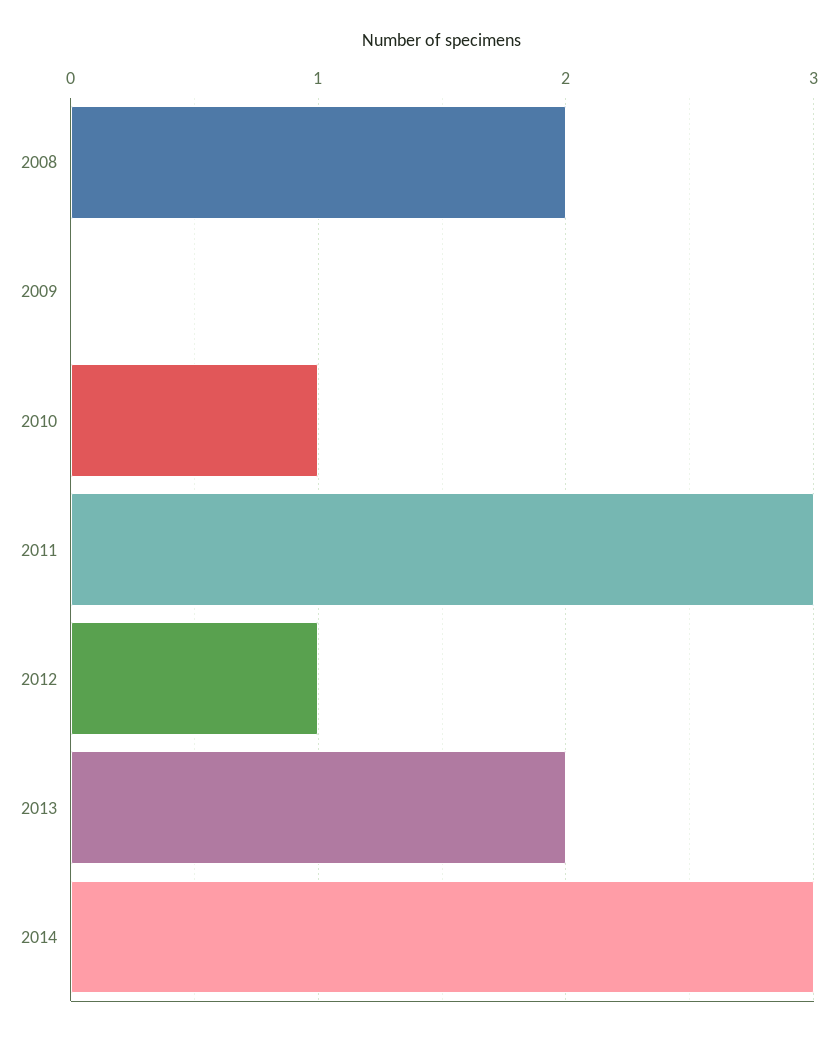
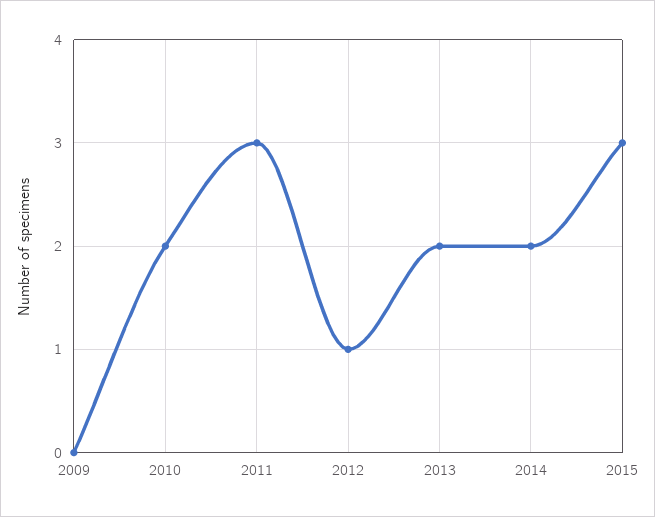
2008: 2 -> none
2010: 1 -> 2
2014: 3 -> 2
2015: none -> 3

